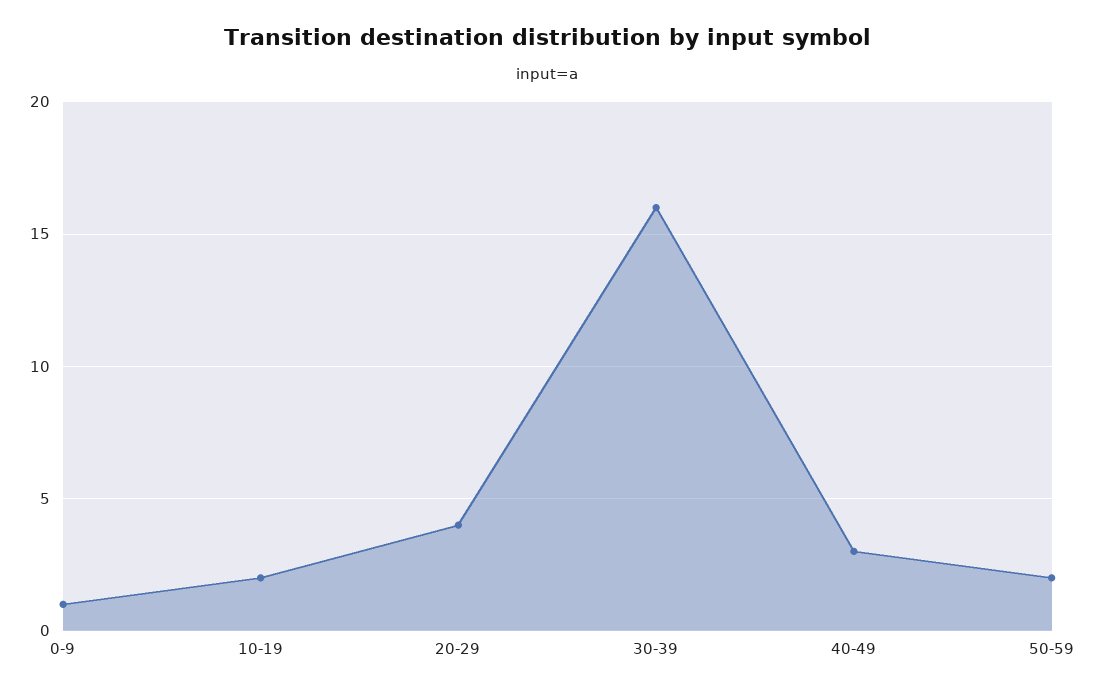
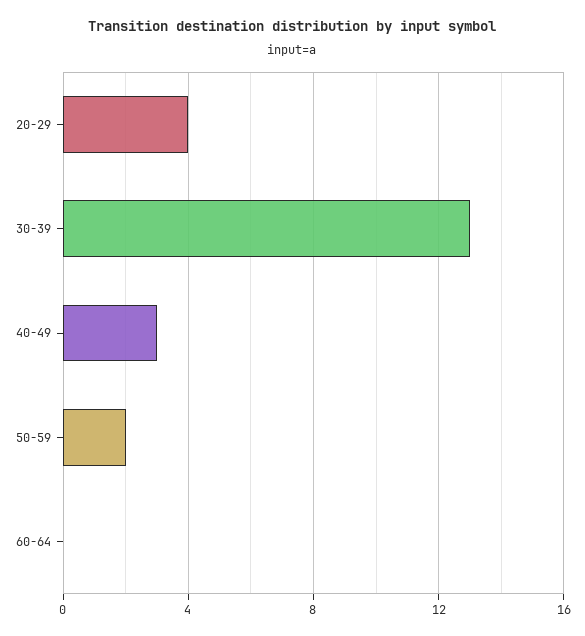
0-9: 1 -> none
10-19: 2 -> none
30-39: 16 -> 13
60-64: none -> 0

